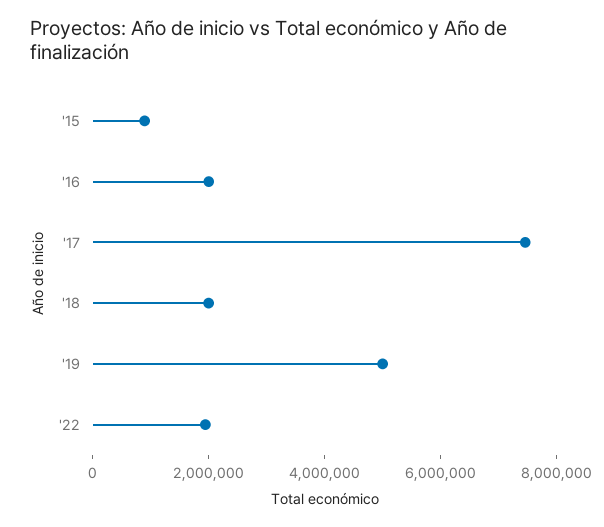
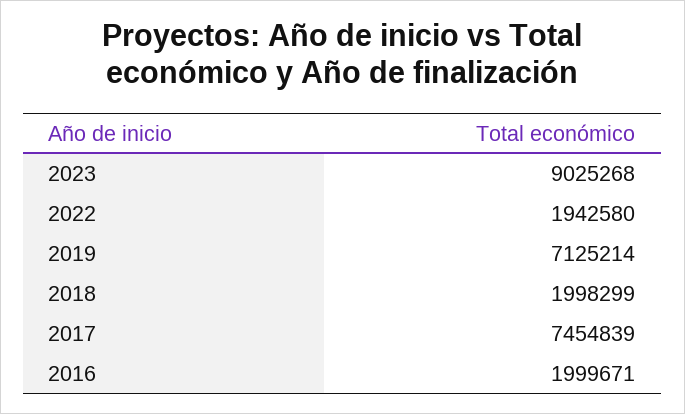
'15: 1000000 -> none
'19: 5000000 -> 7125214
2023: none -> 9025268

